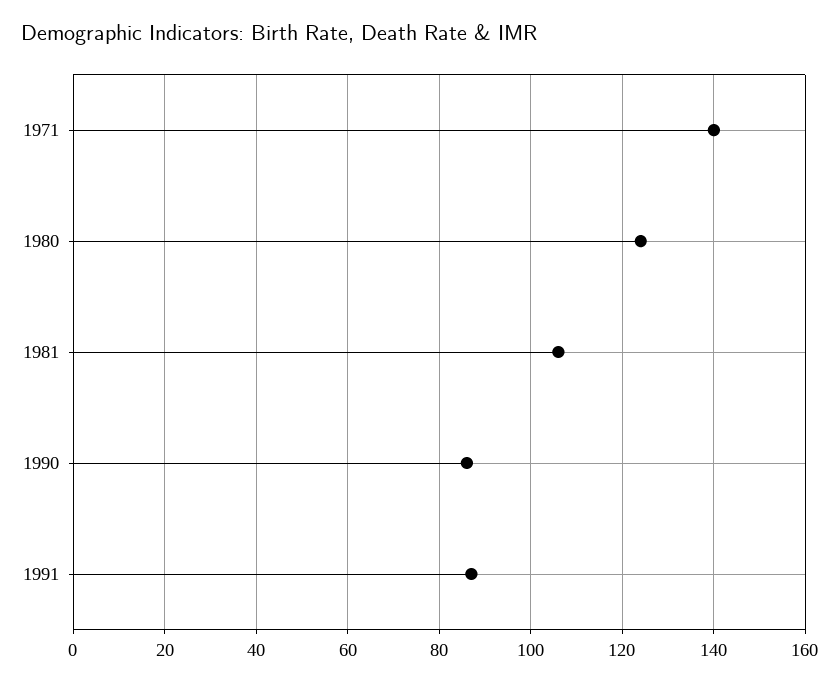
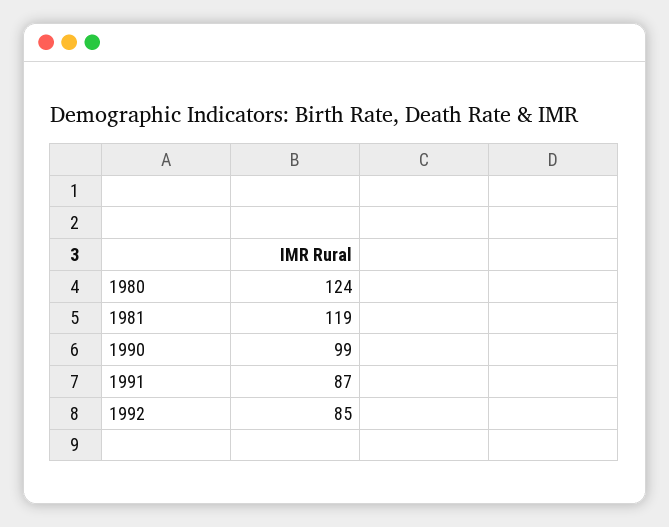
1971: 140 -> none
1981: 105 -> 119
1990: 85 -> 99
1992: none -> 85

